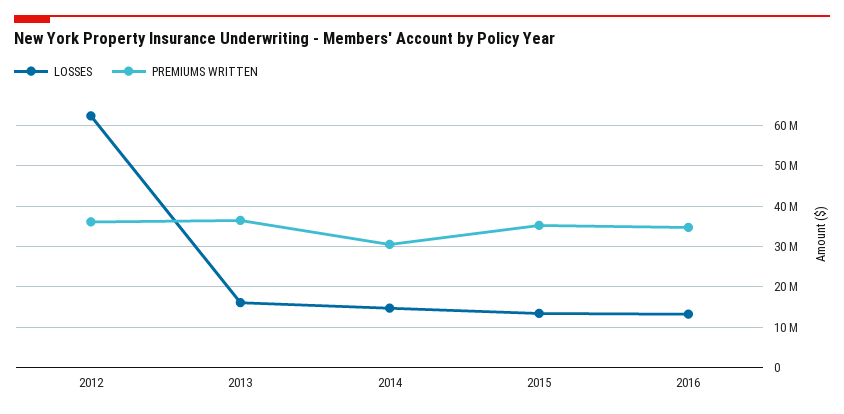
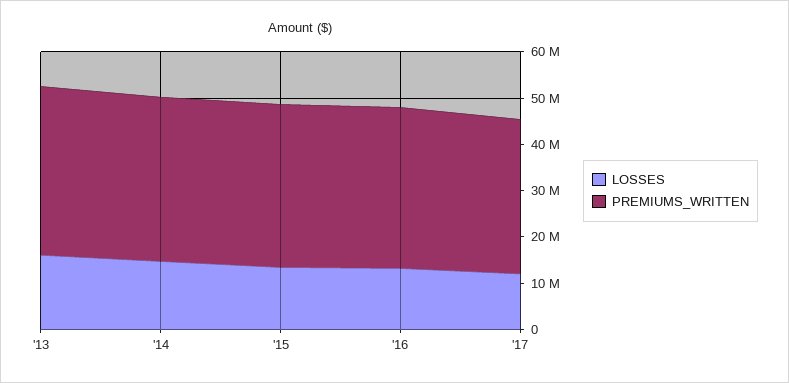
LOSSES, 2012: 62000000 -> none
PREMIUMS WRITTEN, 2012: 36000000 -> none
PREMIUMS WRITTEN, 2014: 30000000 -> 36000000
LOSSES, '17: none -> 12000000
PREMIUMS WRITTEN, '17: none -> 34000000

